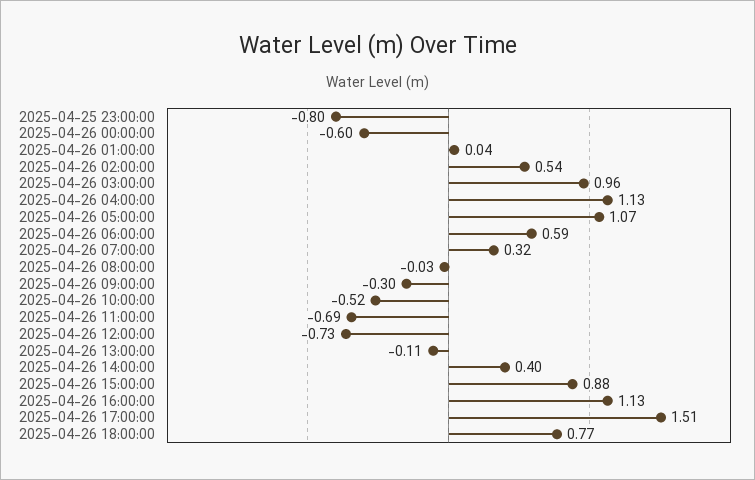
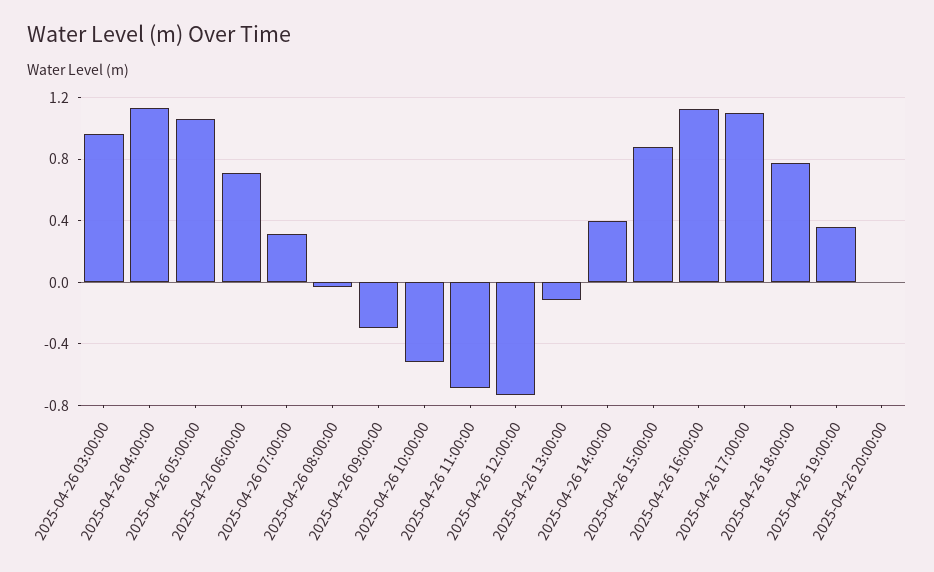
2025-04-25 23:00:00: -0.8 -> none
2025-04-26 00:00:00: -0.6 -> none
2025-04-26 01:00:00: 0.04 -> none
2025-04-26 02:00:00: 0.54 -> none
2025-04-26 06:00:00: 0.59 -> 0.7
2025-04-26 17:00:00: 1.51 -> 1.1
2025-04-26 19:00:00: none -> 0.35
2025-04-26 20:00:00: none -> 0

